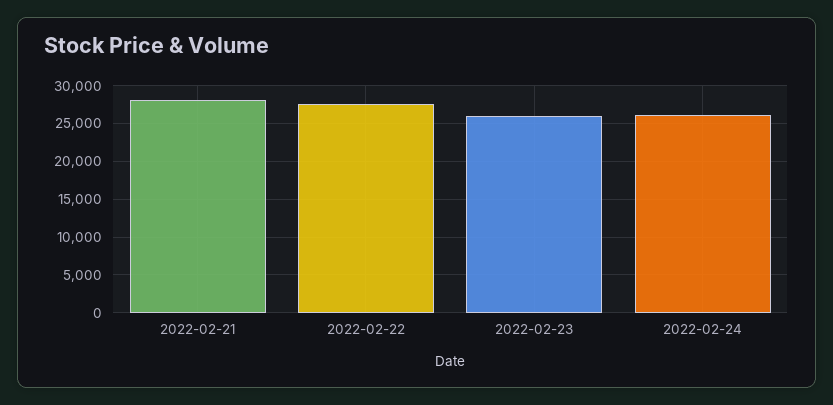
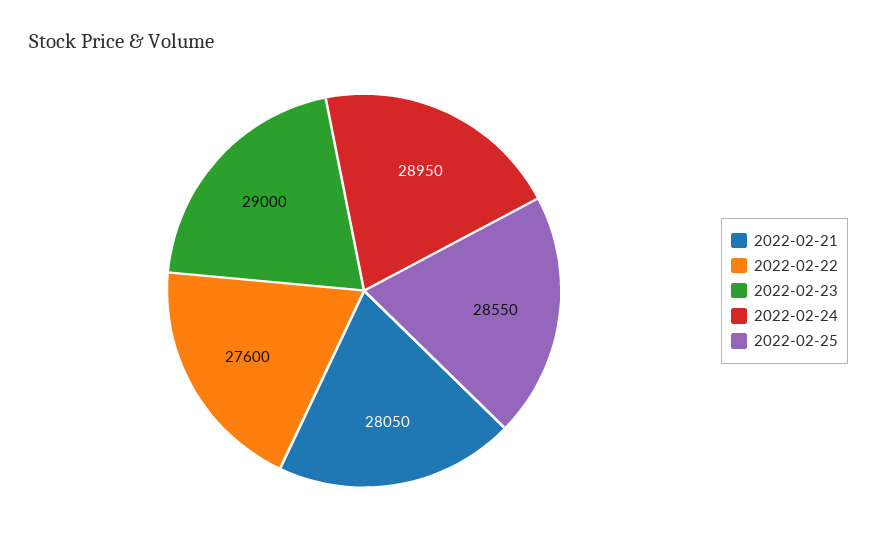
2022-02-23: 26000 -> 29000
2022-02-24: 26000 -> 28950
2022-02-25: none -> 28550

